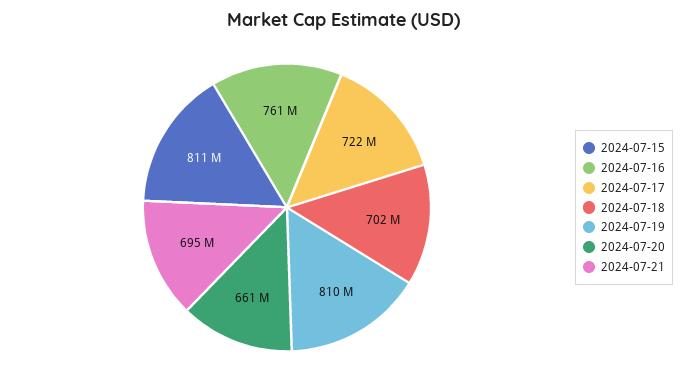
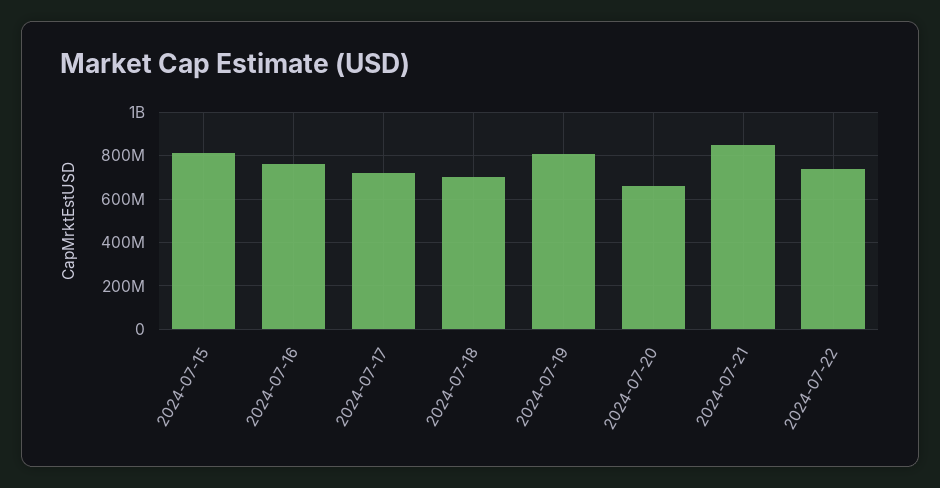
2024-07-21: 695000000 -> 850000000
2024-07-22: none -> 750000000

